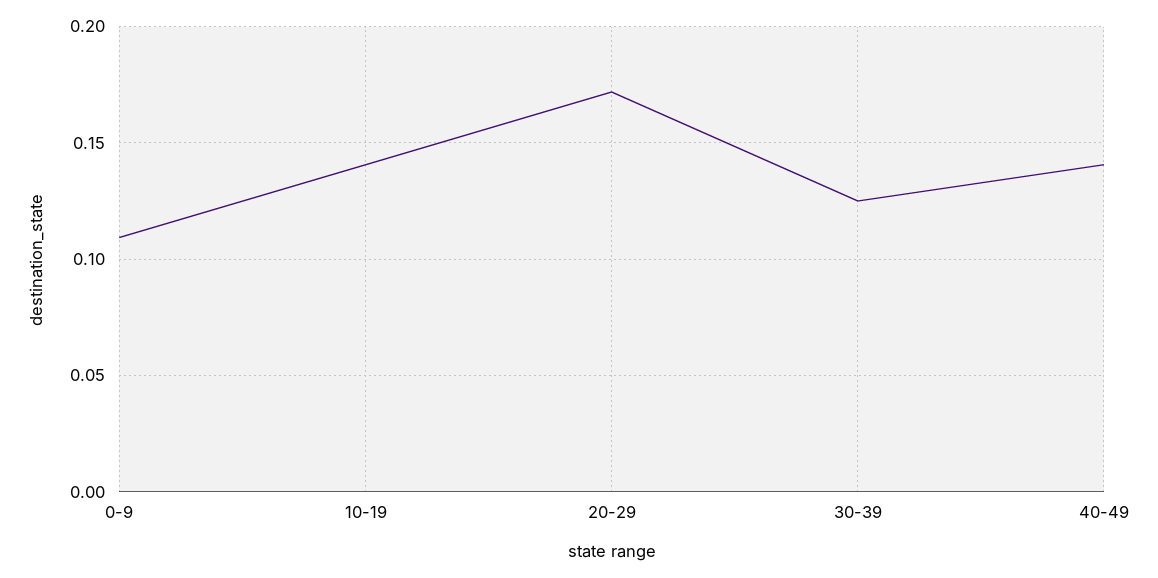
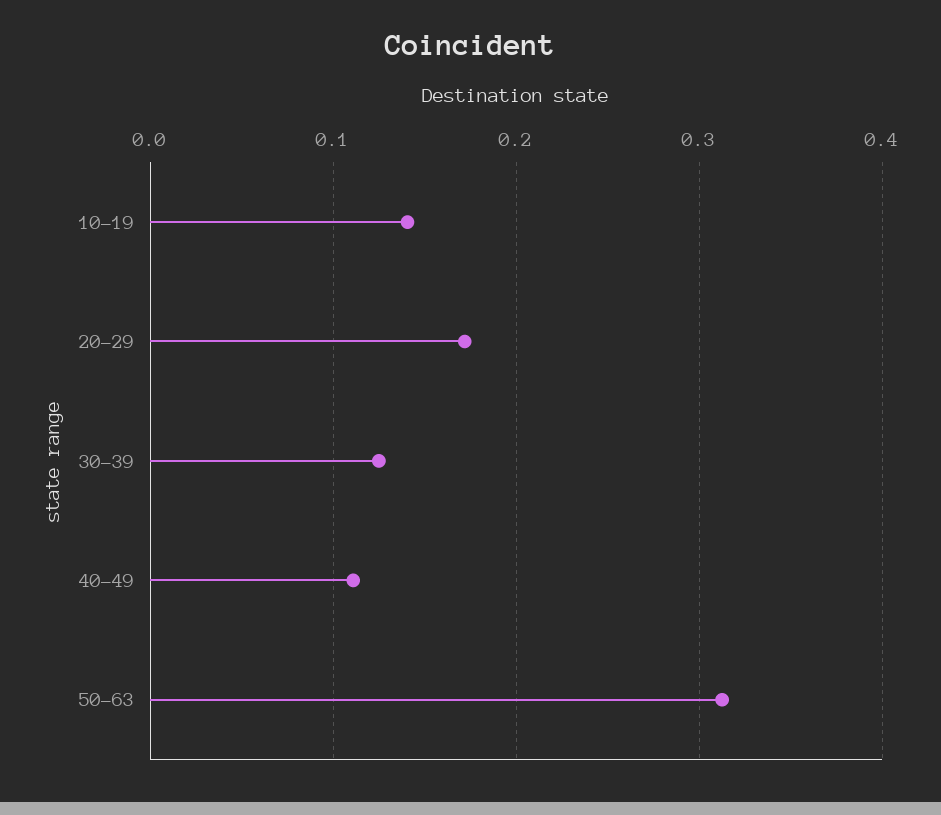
0-9: 0.11 -> none
40-49: 0.14 -> 0.11
50-63: none -> 0.31

